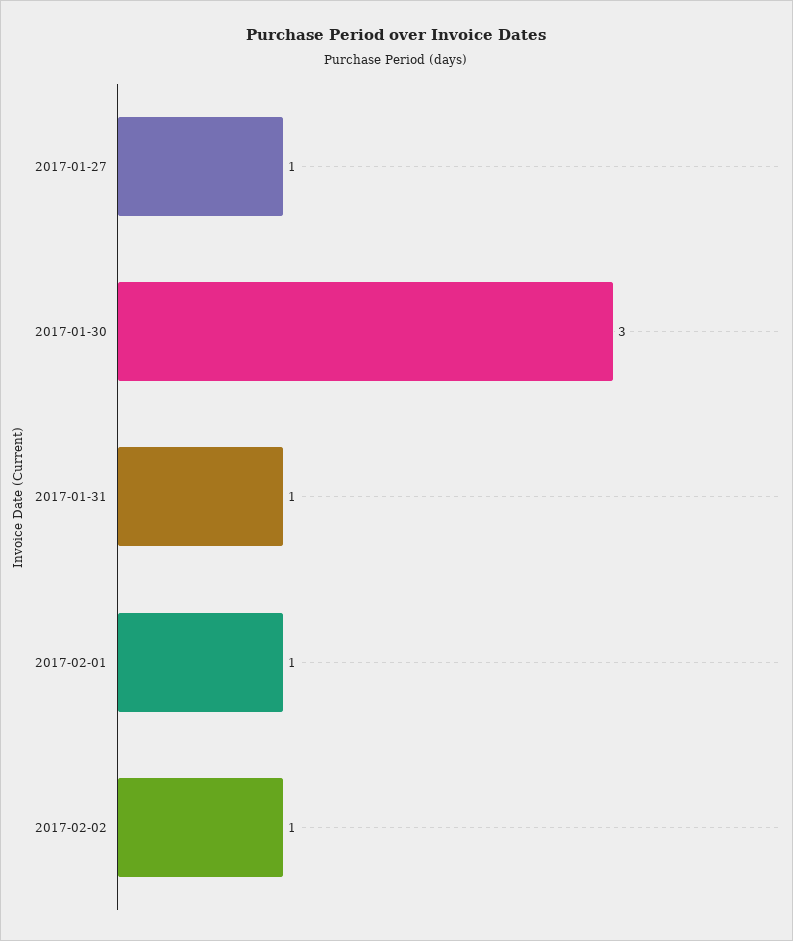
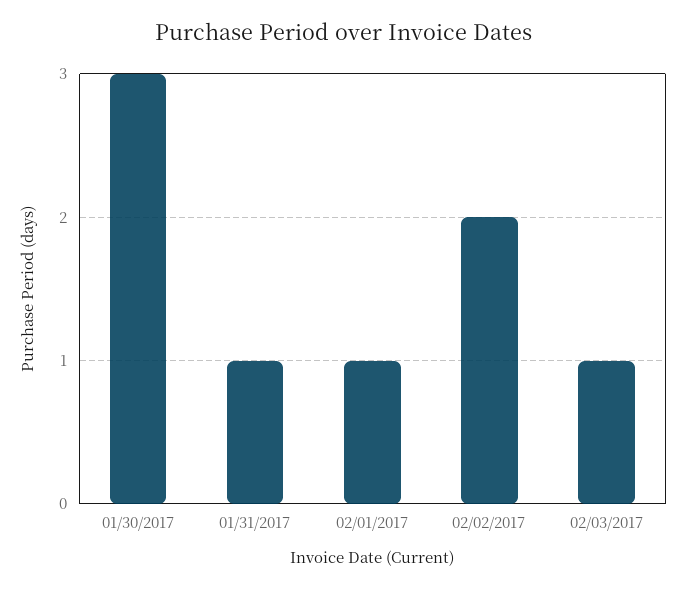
2017-01-27: 1 -> none
2017-02-02: 1 -> 2
02/03/2017: none -> 1

